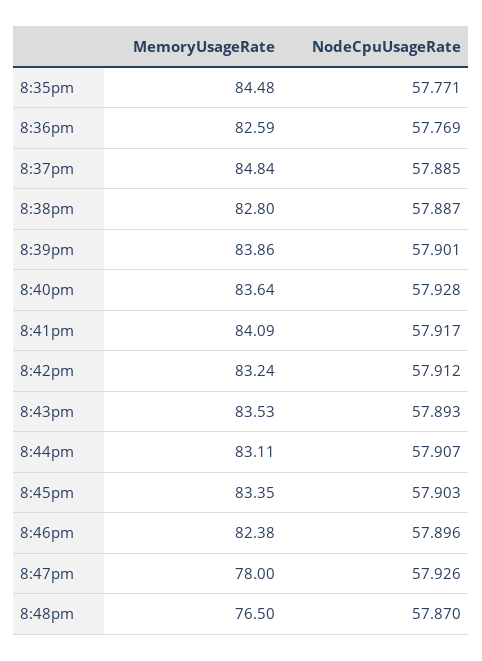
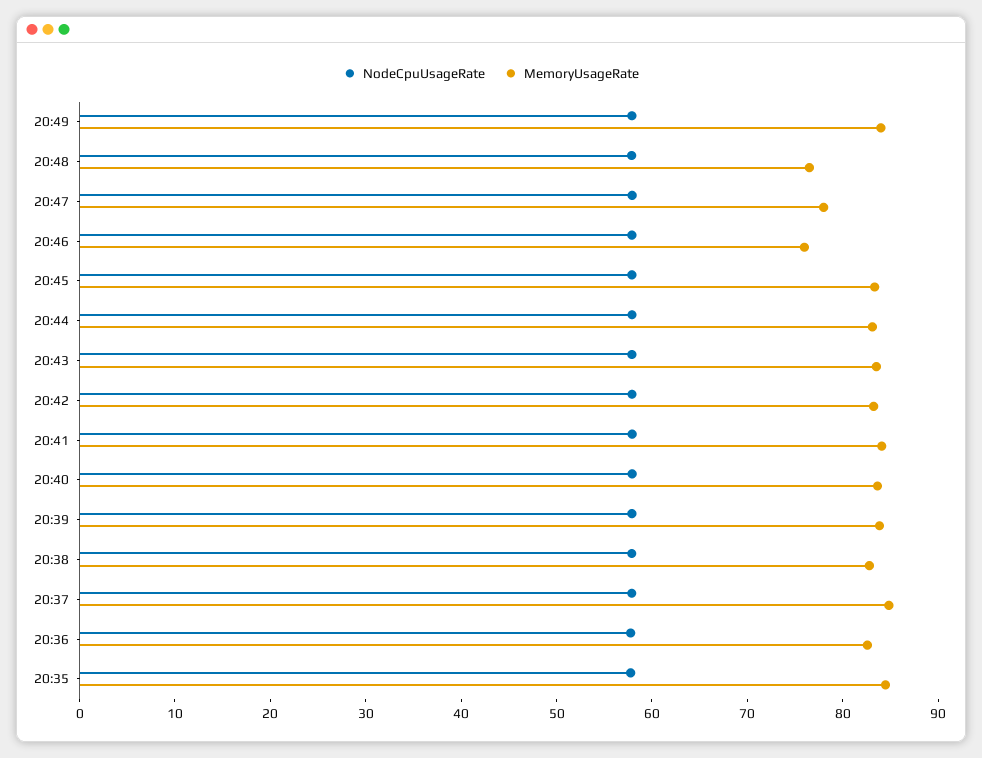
MemoryUsageRate, 8:46pm: 82.38 -> 76
NodeCpuUsageRate, 20:49: none -> 58
MemoryUsageRate, 20:49: none -> 84

